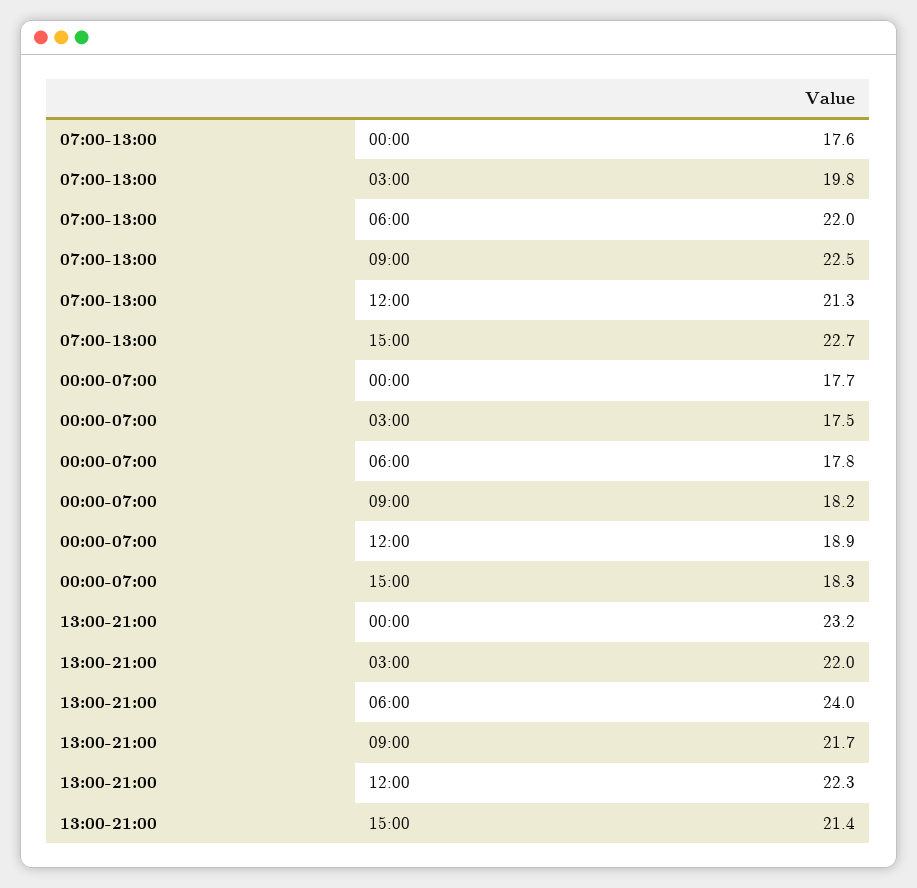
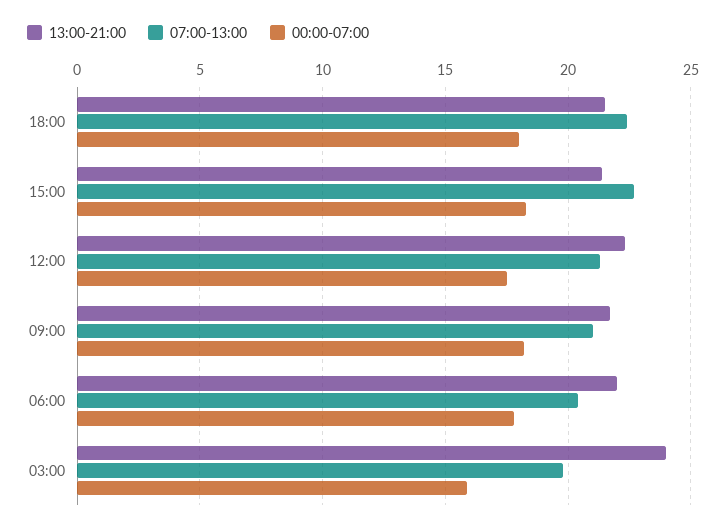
07:00-13:00, 00:00: 17.6 -> none
07:00-13:00, 06:00: 22 -> 20.5
07:00-13:00, 09:00: 22.5 -> 21
00:00-07:00, 00:00: 17.7 -> none
00:00-07:00, 03:00: 17.5 -> 16
00:00-07:00, 12:00: 18.9 -> 17.5
13:00-21:00, 00:00: 23.2 -> none
13:00-21:00, 03:00: 22 -> 24
13:00-21:00, 06:00: 24 -> 22
13:00-21:00, 18:00: none -> 21.5
07:00-13:00, 18:00: none -> 22.5
00:00-07:00, 18:00: none -> 18

